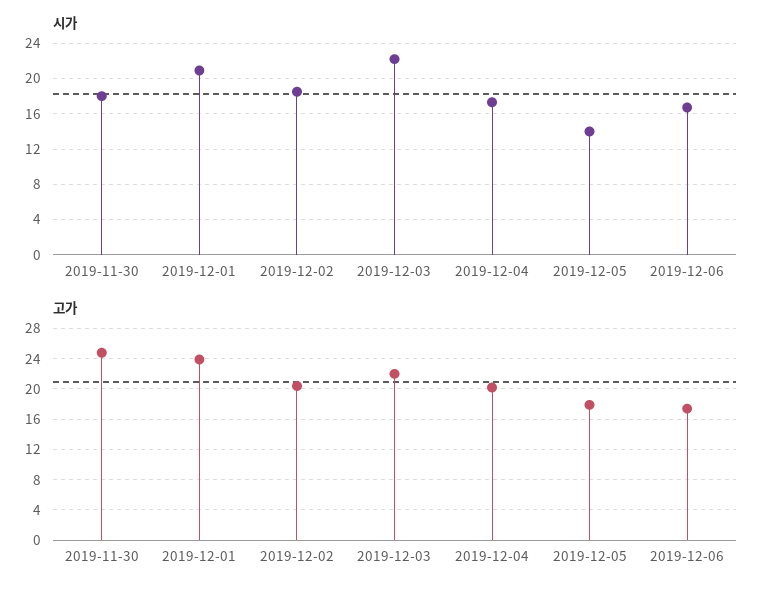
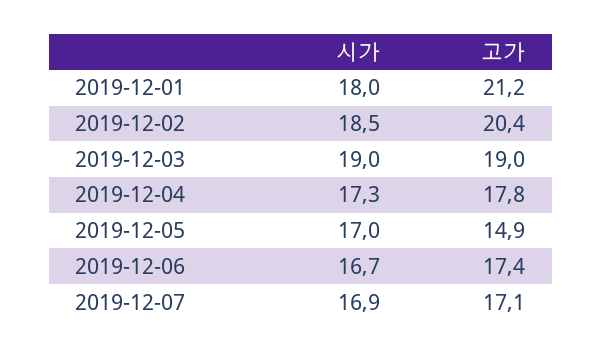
시가, 2019-11-30: 18 -> none
시가, 2019-12-01: 21 -> 18
시가, 2019-12-03: 22 -> 19
시가, 2019-12-05: 14 -> 17
고가, 2019-11-30: 25 -> none
고가, 2019-12-01: 24 -> 21.2
고가, 2019-12-03: 22 -> 19
고가, 2019-12-04: 20 -> 17.8
고가, 2019-12-05: 18 -> 14.9
시가, 2019-12-07: none -> 16.9
고가, 2019-12-07: none -> 17.1

